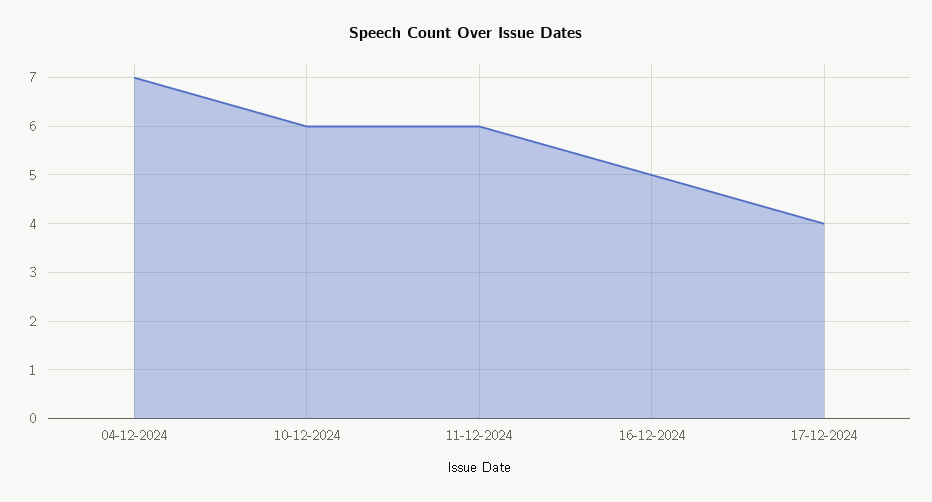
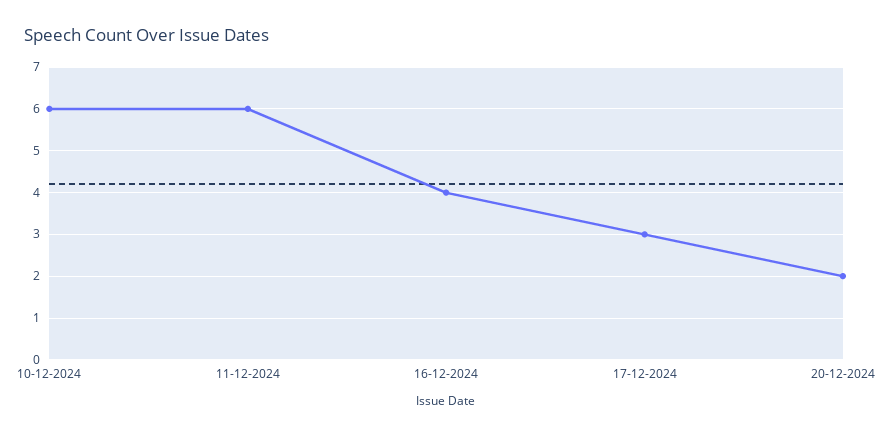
04-12-2024: 7 -> none
16-12-2024: 5 -> 4
17-12-2024: 4 -> 3
20-12-2024: none -> 2

